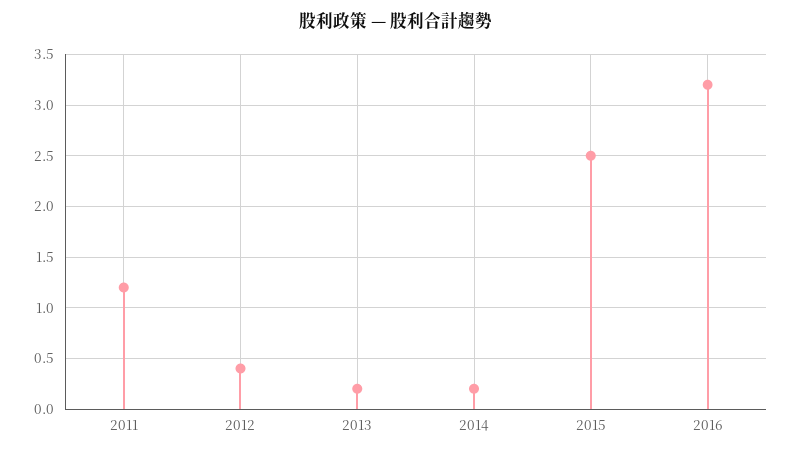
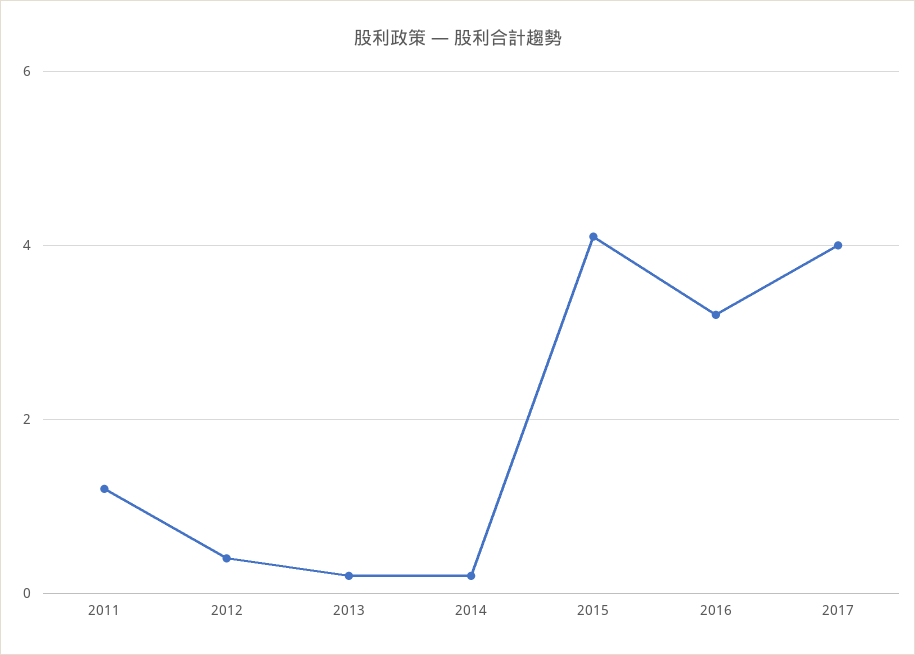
2015: 2.5 -> 4
2017: none -> 4

